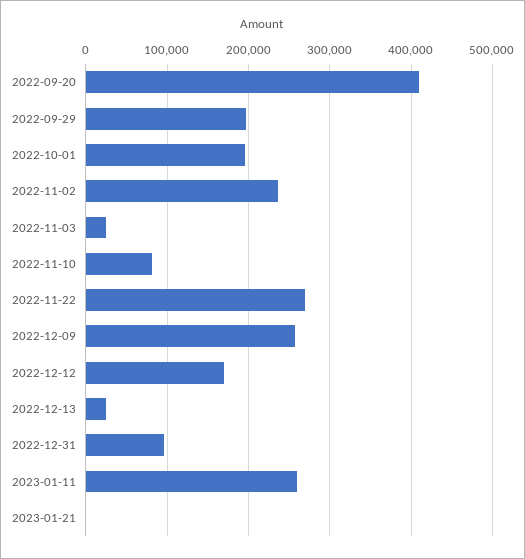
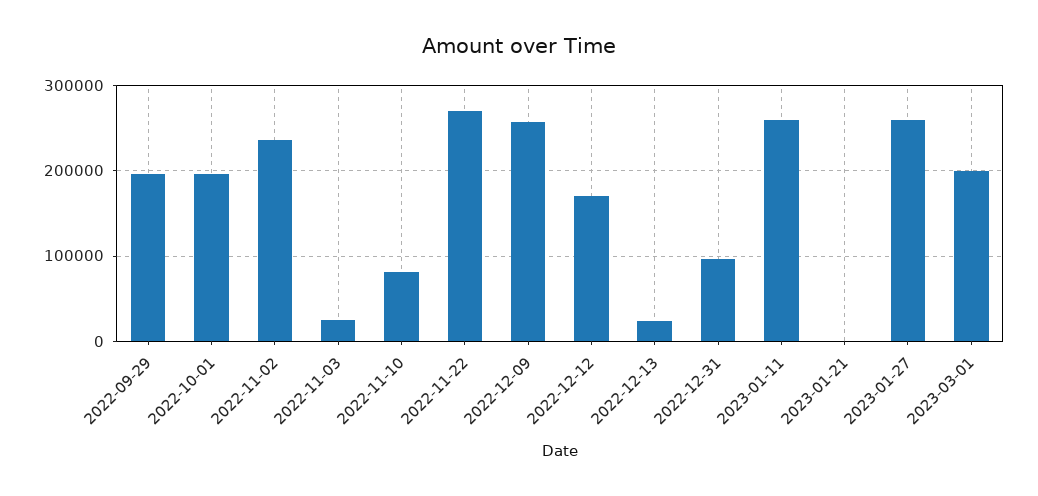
2022-09-20: 410000 -> none
2023-01-27: none -> 260000
2023-03-01: none -> 200000

